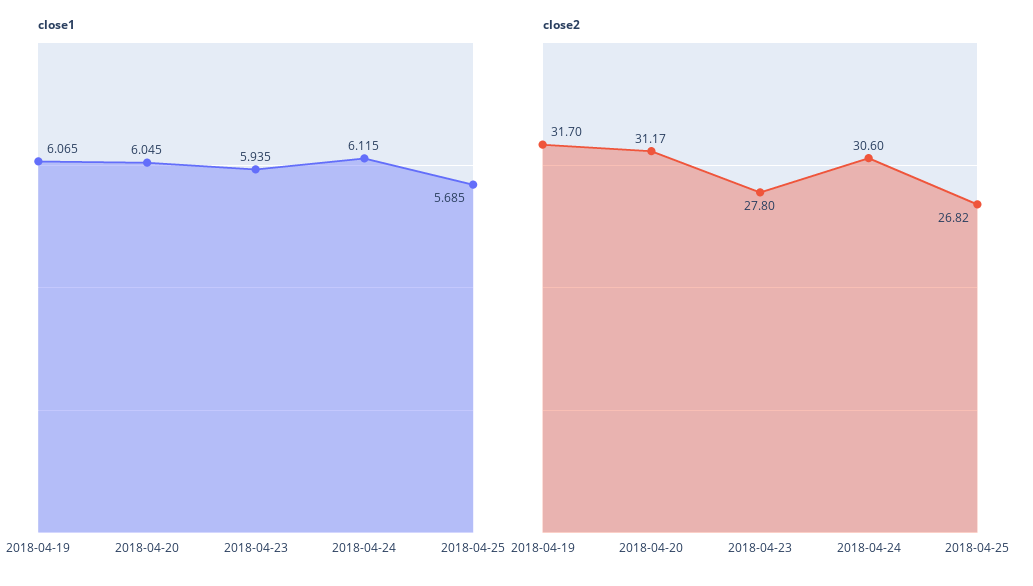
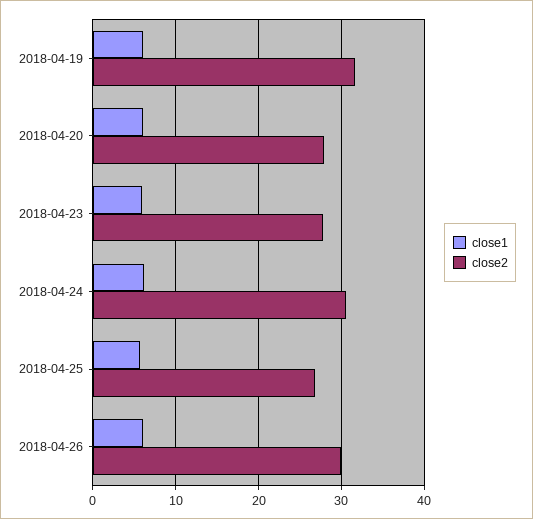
close2, 2018-04-20: 31.17 -> 28
close1, 2018-04-26: none -> 6
close2, 2018-04-26: none -> 30

